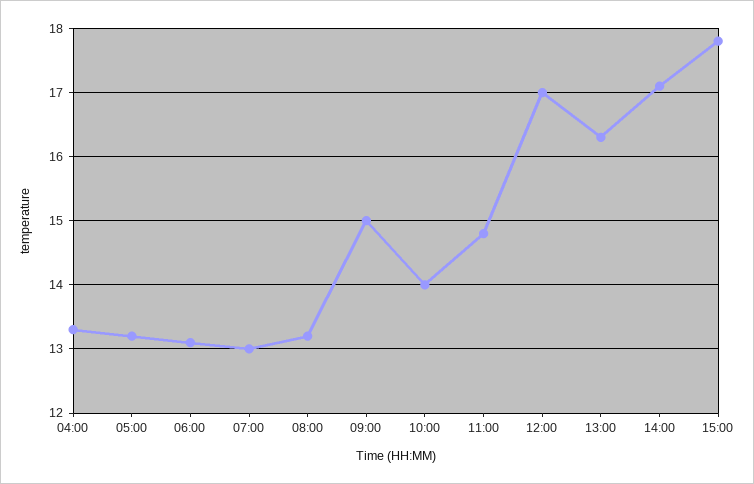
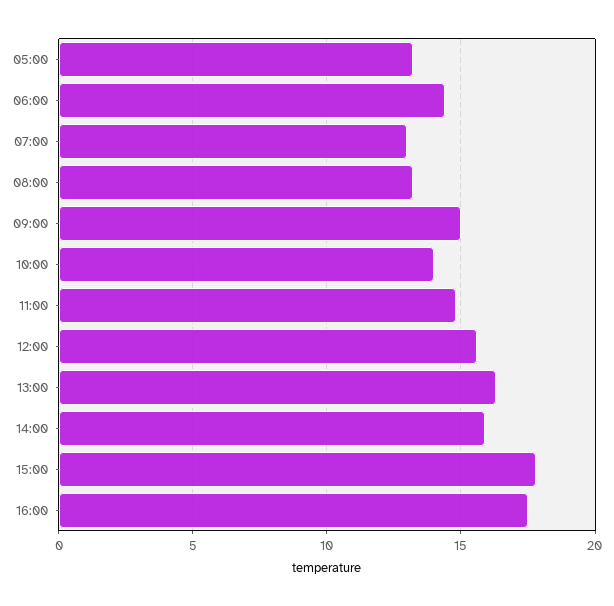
04:00: 13.3 -> none
06:00: 13.1 -> 14.5
12:00: 17 -> 15.5
14:00: 17.1 -> 16
16:00: none -> 17.5

